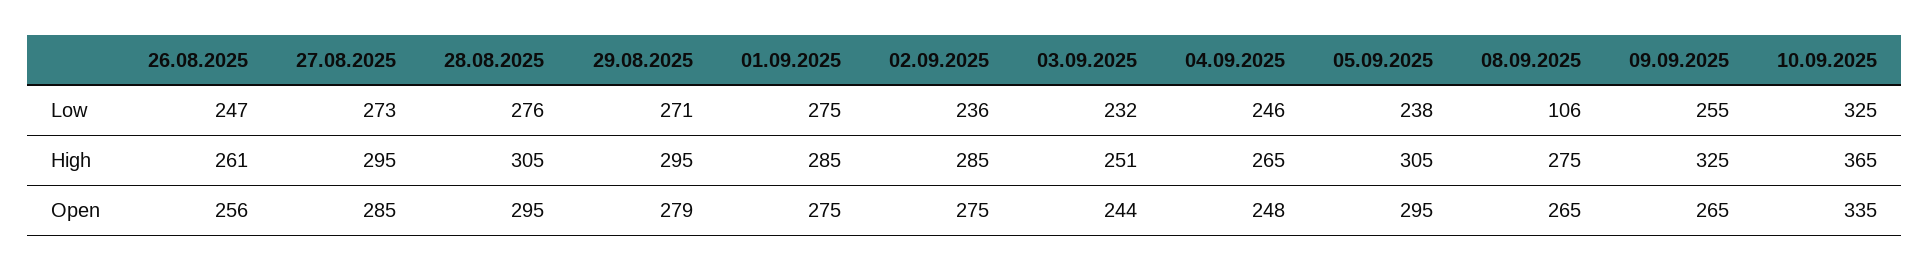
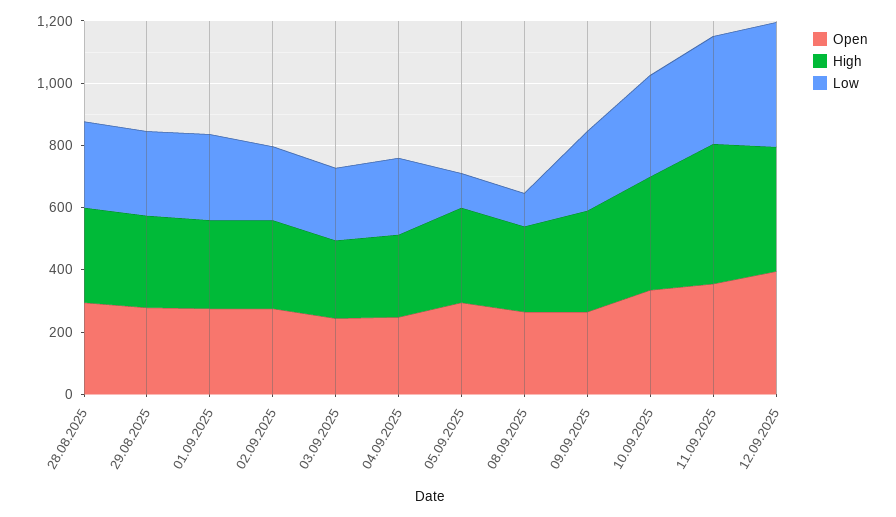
Low, 26.08.2025: 247 -> none
Low, 27.08.2025: 273 -> none
Low, 05.09.2025: 238 -> 100
High, 26.08.2025: 261 -> none
High, 27.08.2025: 295 -> none
Open, 26.08.2025: 256 -> none
Open, 27.08.2025: 285 -> none
Open, 11.09.2025: none -> 350
High, 11.09.2025: none -> 450
Low, 11.09.2025: none -> 350
Open, 12.09.2025: none -> 400
High, 12.09.2025: none -> 400
Low, 12.09.2025: none -> 400

